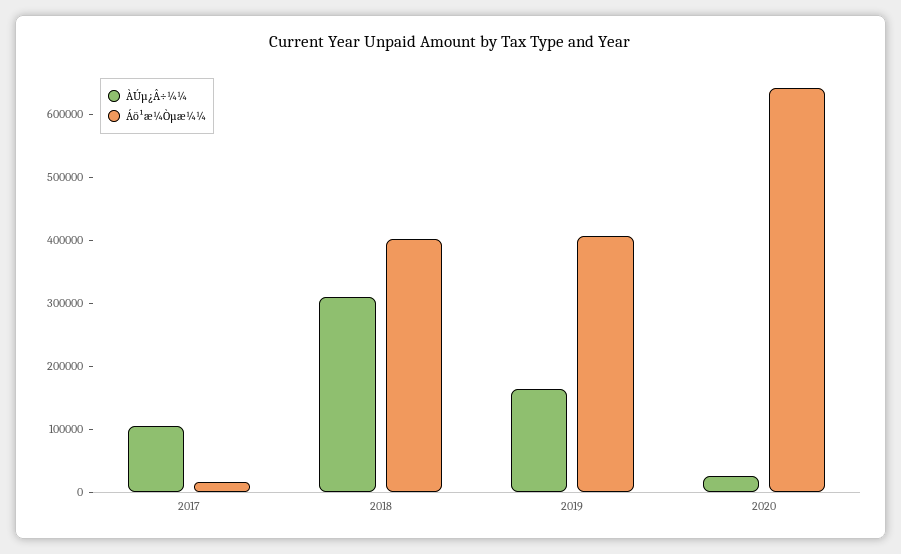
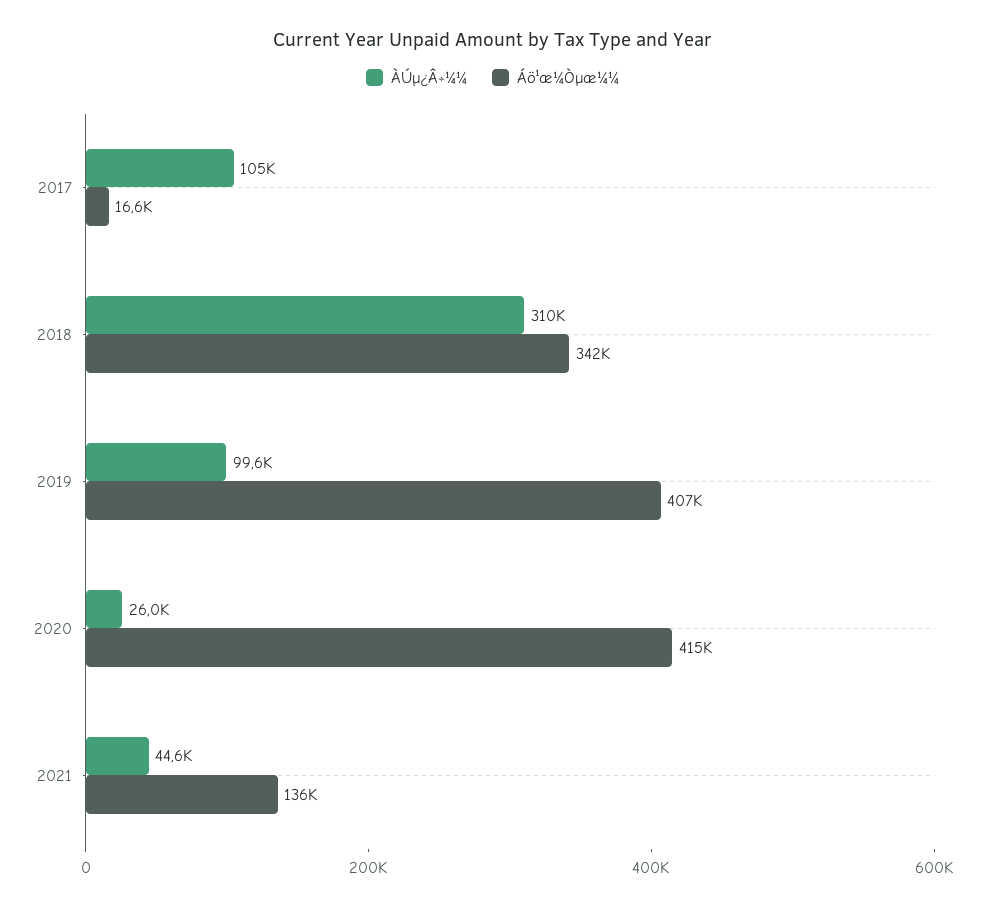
Áö¹æ¼Òµæ¼¼, 2018: 400000 -> 342000
ÀÚµ¿Â÷¼¼, 2019: 160000 -> 99600
Áö¹æ¼Òµæ¼¼, 2020: 640000 -> 415000
ÀÚµ¿Â÷¼¼, 2021: none -> 44600
Áö¹æ¼Òµæ¼¼, 2021: none -> 136000

